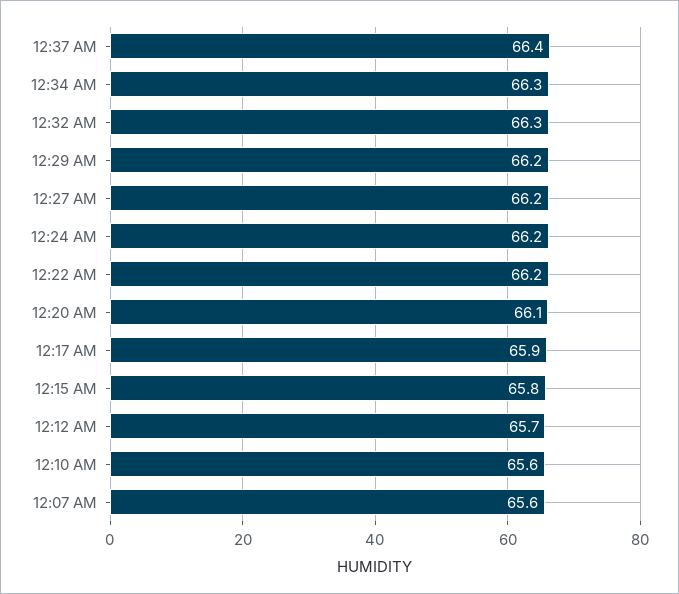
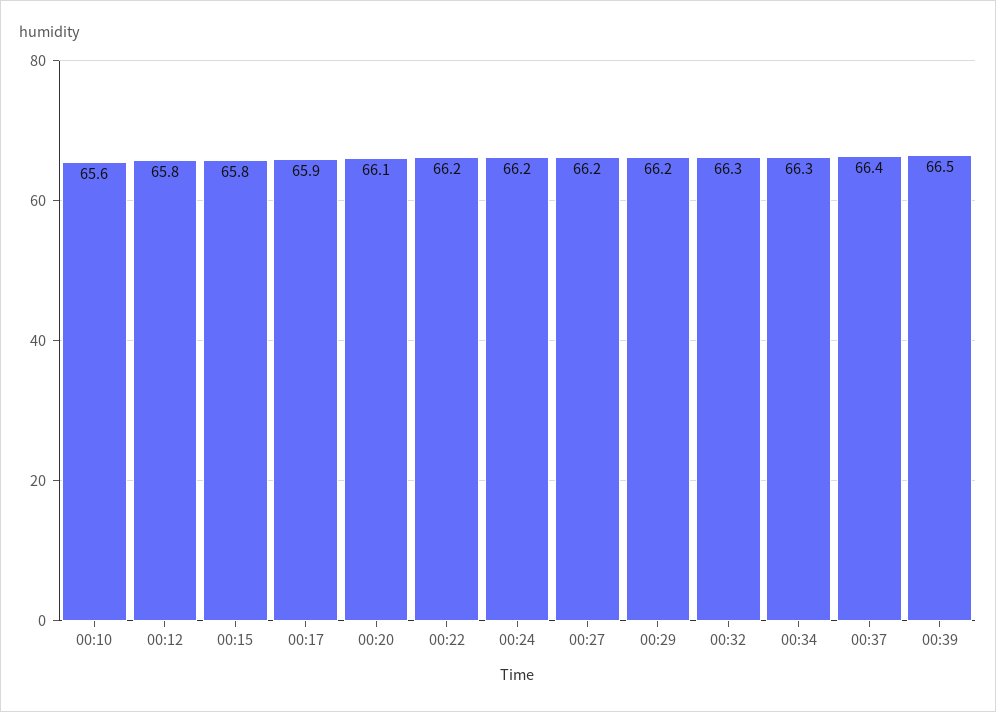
12:12 AM: 65.7 -> 65.8
12:07 AM: 65.6 -> none
00:39: none -> 66.5

